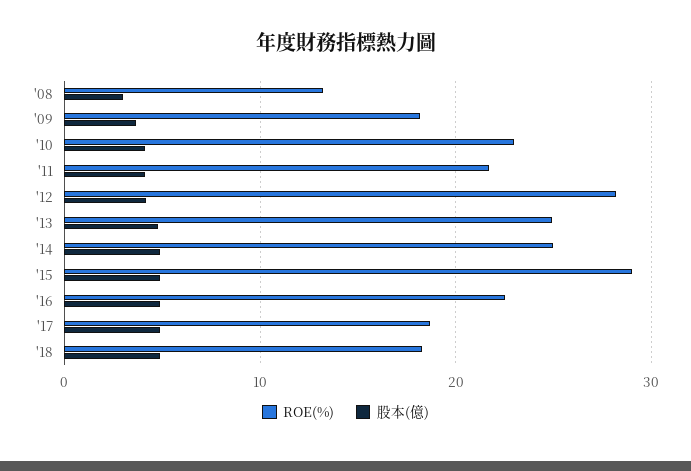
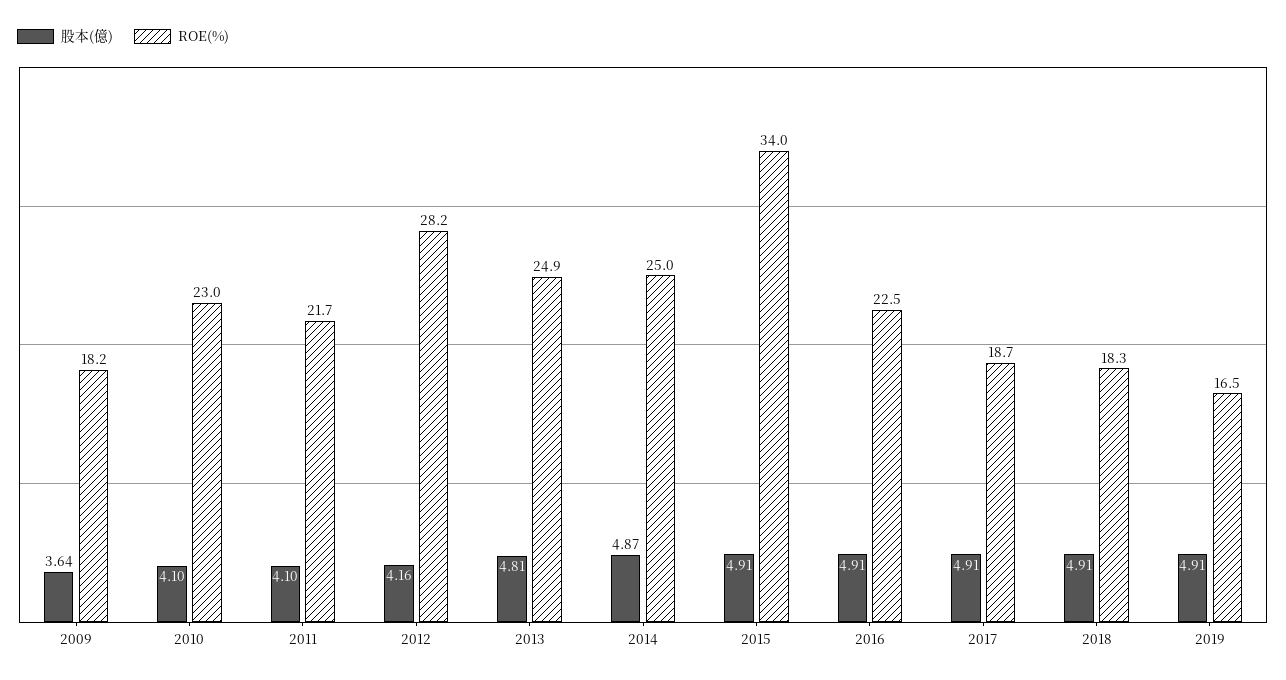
ROE(%), '08: 13 -> none
股本(億), '08: 3 -> none
ROE(%), '15: 29 -> 34
股本(億), 2019: none -> 4.91
ROE(%), 2019: none -> 16.5

